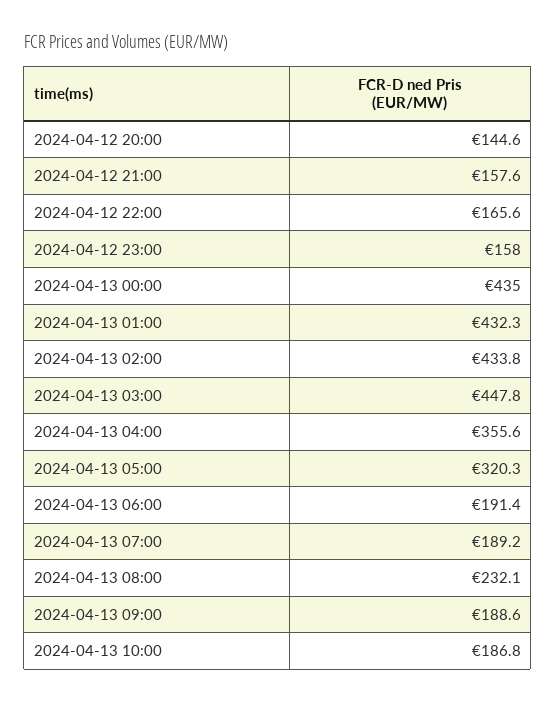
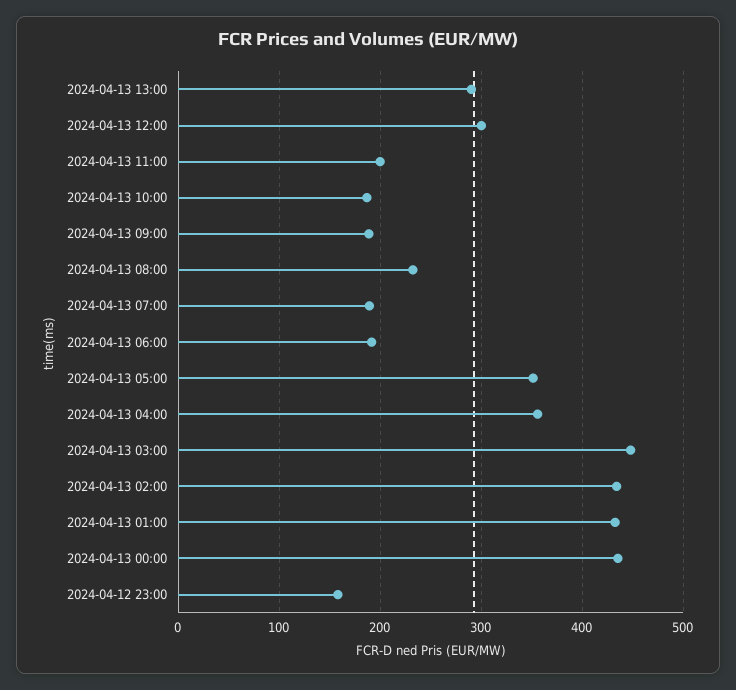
2024-04-12 20:00: 144.6 -> none
2024-04-12 21:00: 157.6 -> none
2024-04-12 22:00: 165.6 -> none
2024-04-13 05:00: 320.3 -> 350
2024-04-13 13:00: none -> 290
2024-04-13 12:00: none -> 300
2024-04-13 11:00: none -> 200

